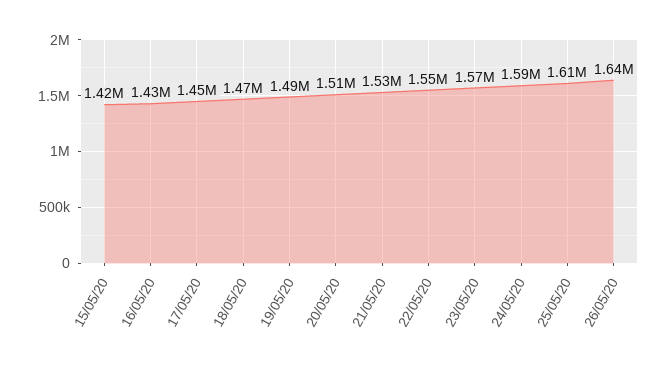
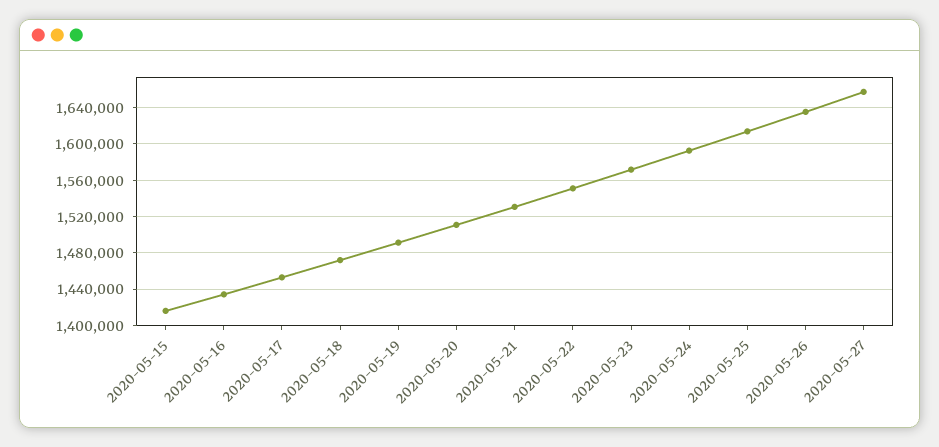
2020-05-27: none -> 1660000

